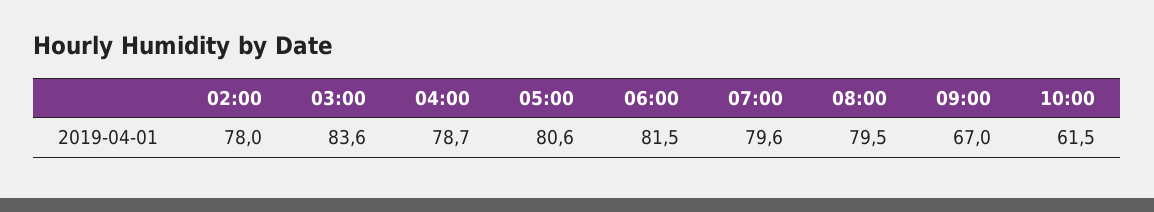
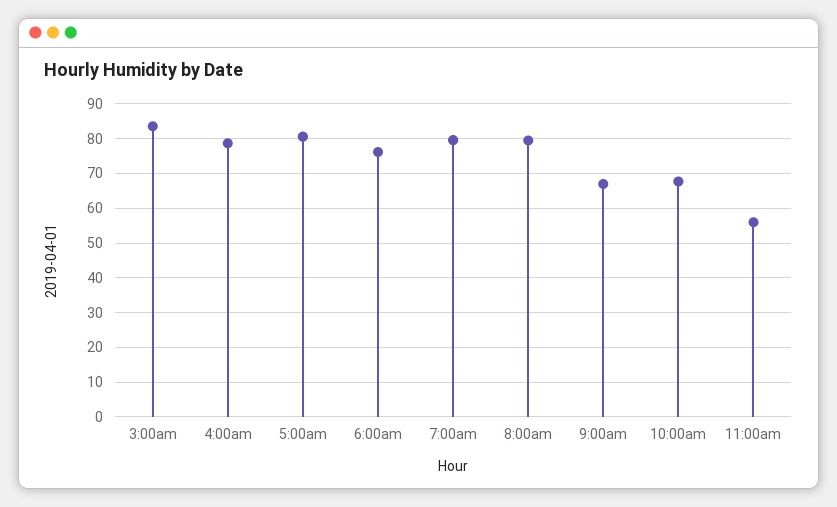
02:00: 78 -> none
06:00: 81.5 -> 76
10:00: 61.5 -> 68
11:00am: none -> 56

